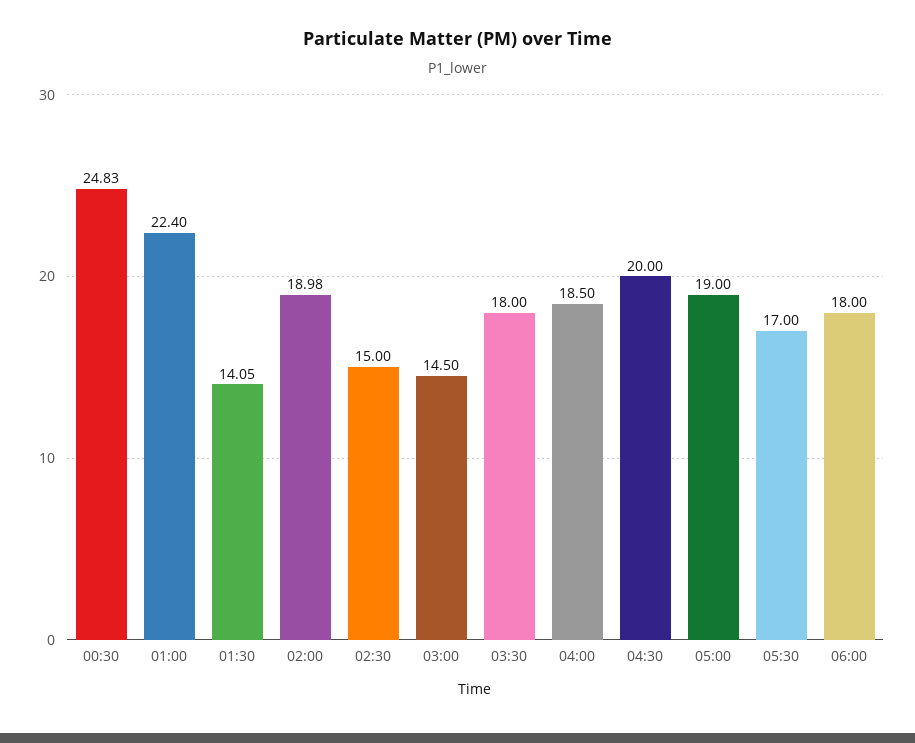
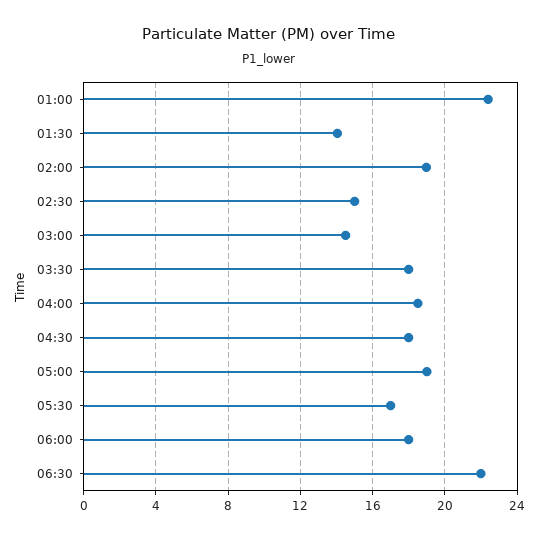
00:30: 24.83 -> none
04:30: 20 -> 18
06:30: none -> 22

